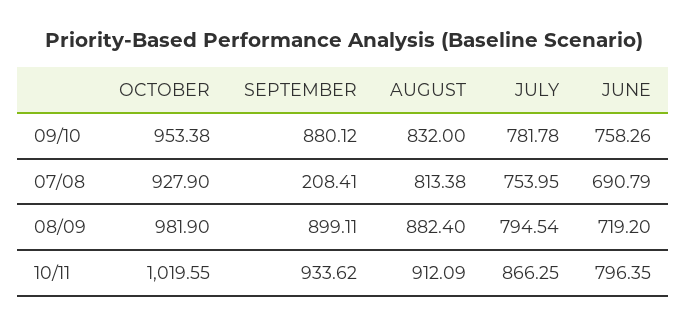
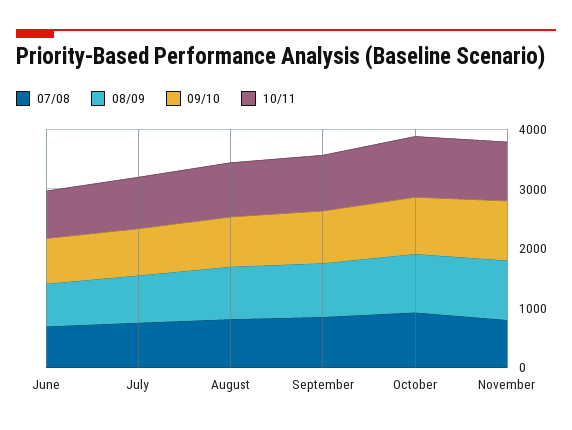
07/08, SEPTEMBER: 208.41 -> 800
07/08, November: none -> 800
08/09, November: none -> 1000
09/10, November: none -> 1000
10/11, November: none -> 1000

